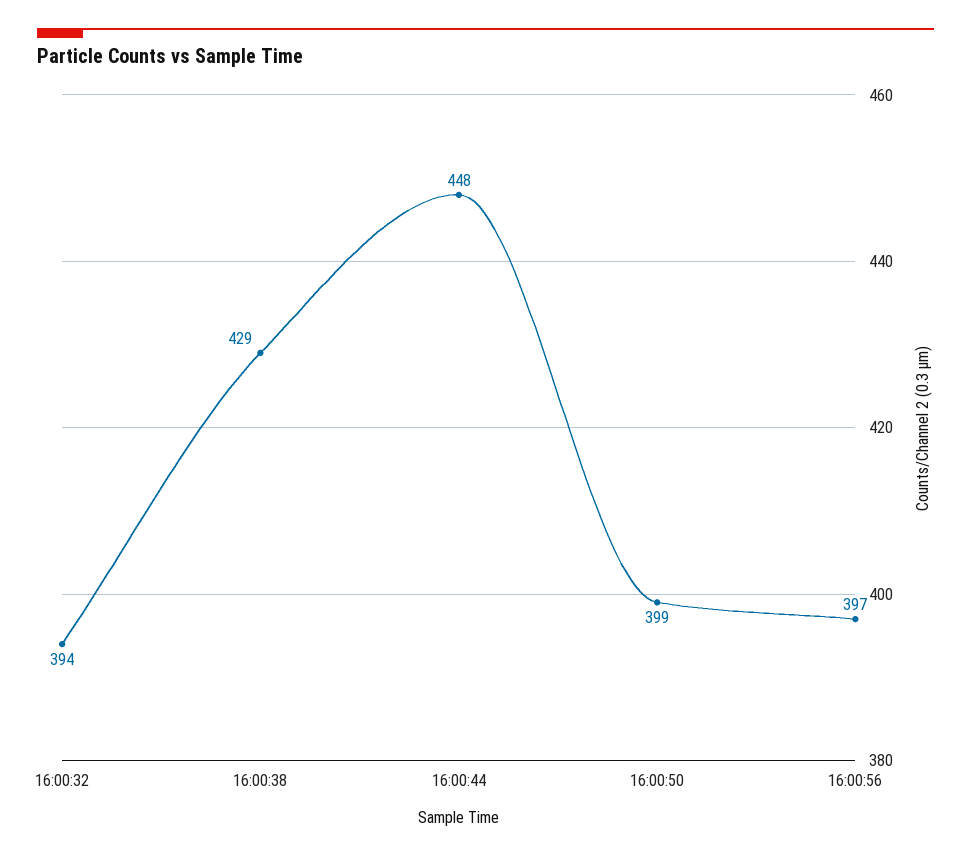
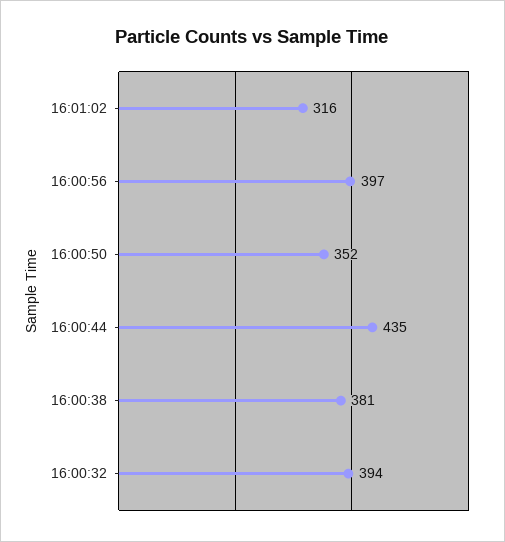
16:00:38: 429 -> 381
16:00:44: 448 -> 435
16:00:50: 399 -> 352
16:01:02: none -> 316

